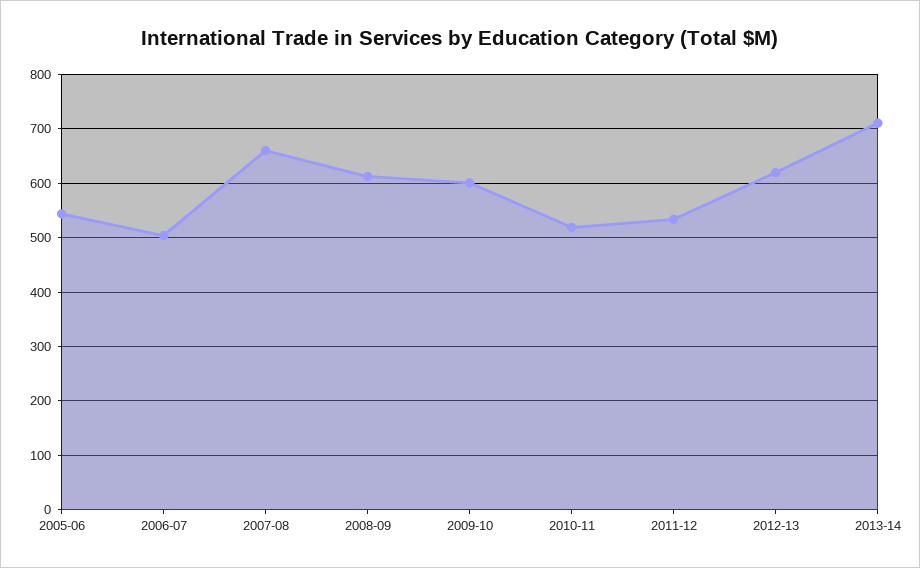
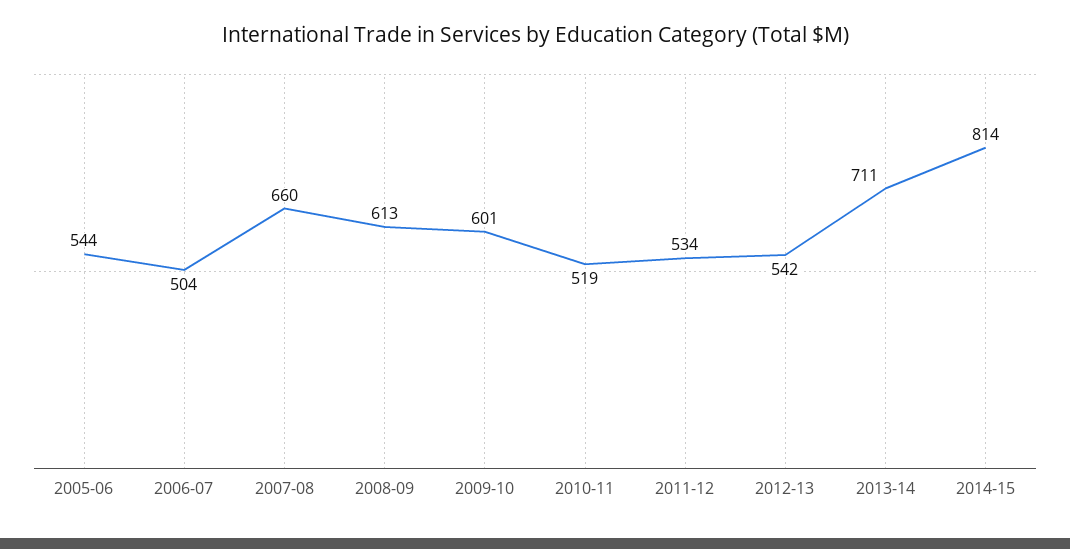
2012-13: 620 -> 542
2014-15: none -> 814

